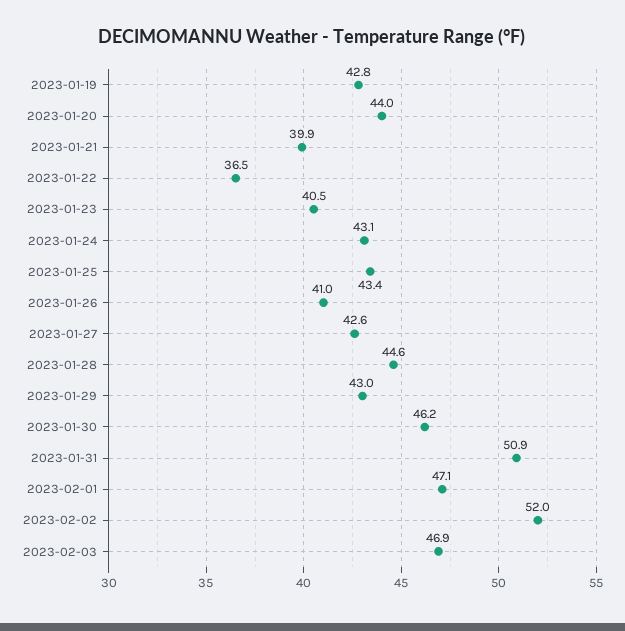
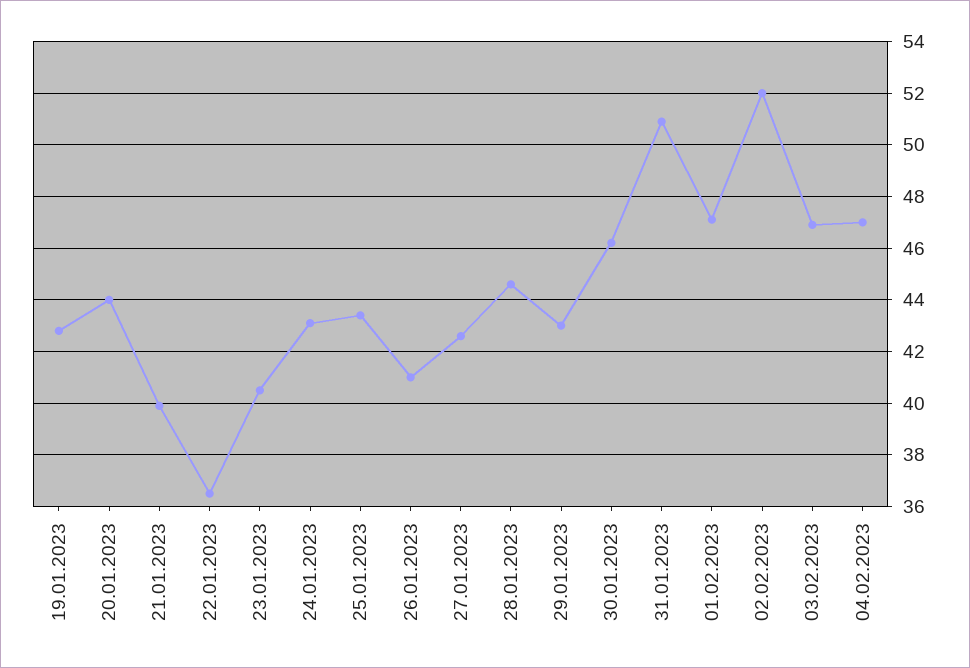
04.02.2023: none -> 47

